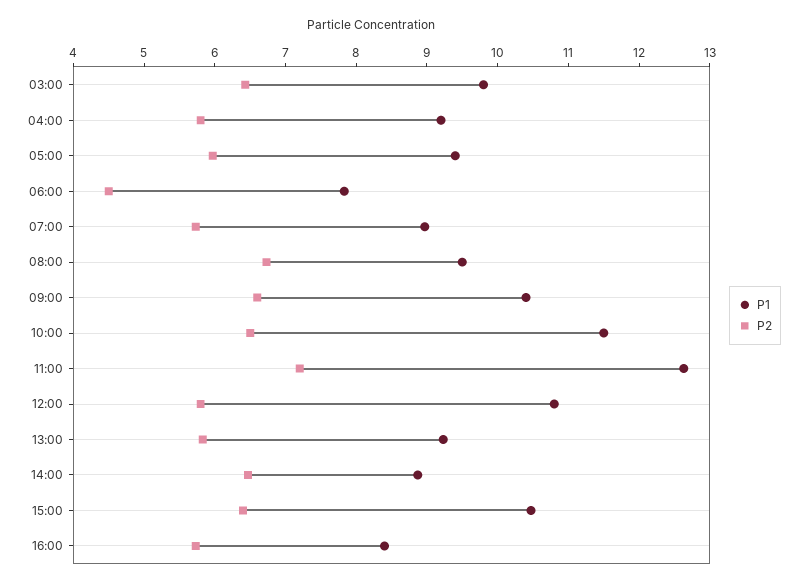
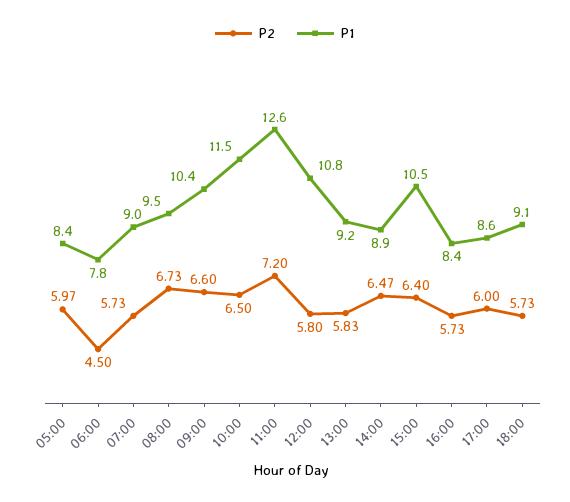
P1, 03:00: 9.8 -> none
P2, 03:00: 6.4 -> none
P1, 04:00: 9.2 -> none
P2, 04:00: 5.8 -> none
P1, 05:00: 9.4 -> 8.4
P2, 17:00: none -> 6
P1, 17:00: none -> 8.6
P2, 18:00: none -> 5.73
P1, 18:00: none -> 9.1

